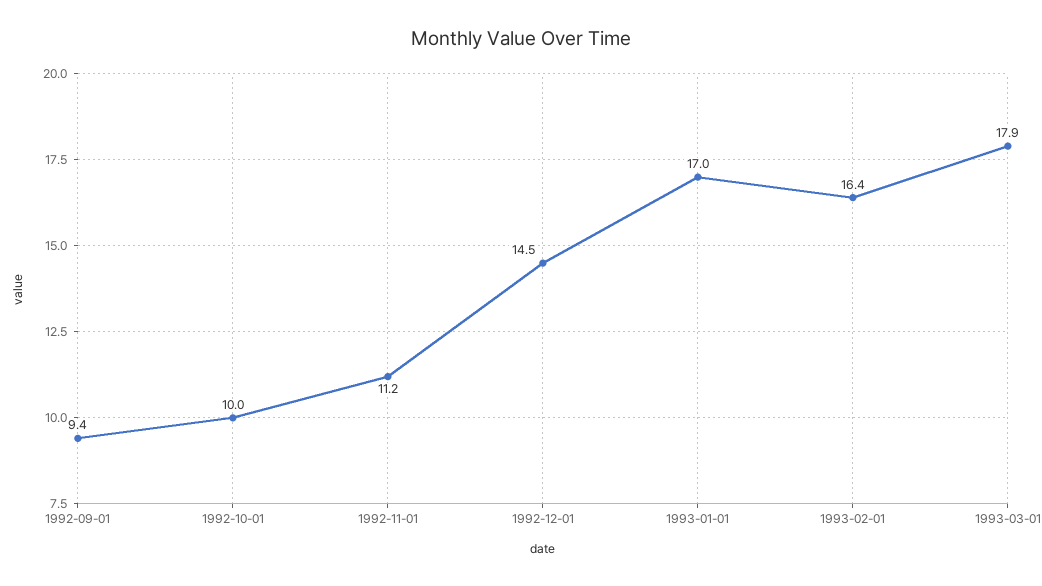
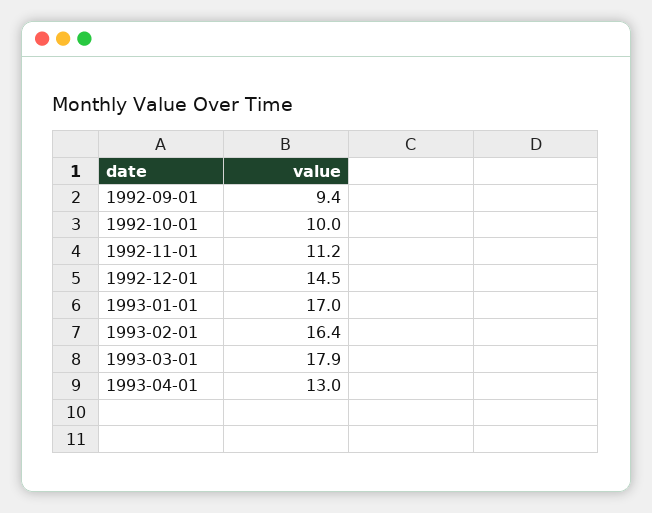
1993-04-01: none -> 13

